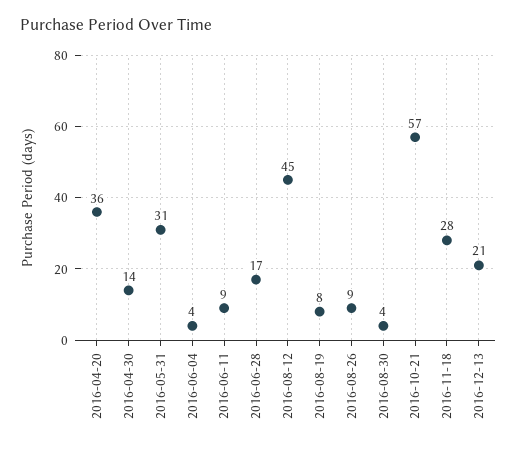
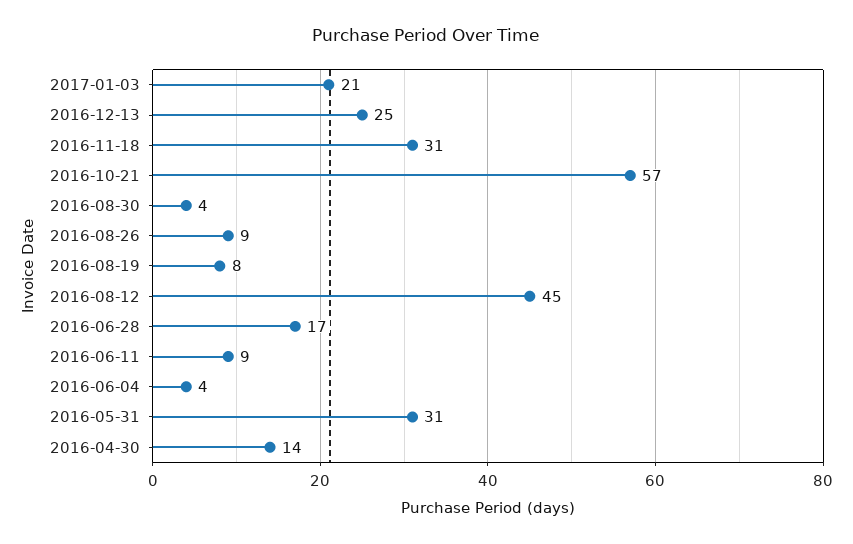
2016-04-20: 36 -> none
2016-11-18: 28 -> 31
2016-12-13: 21 -> 25
2017-01-03: none -> 21

